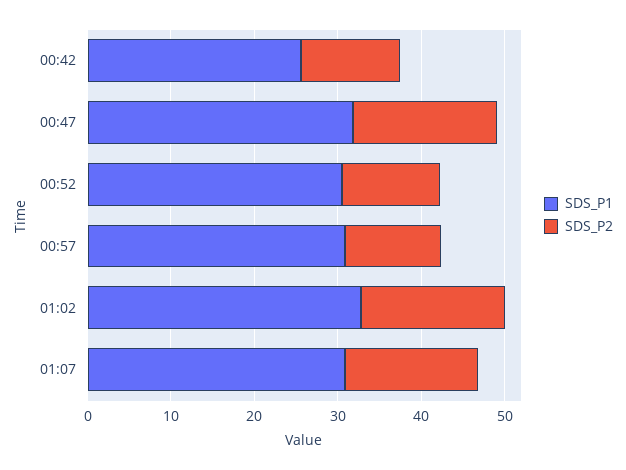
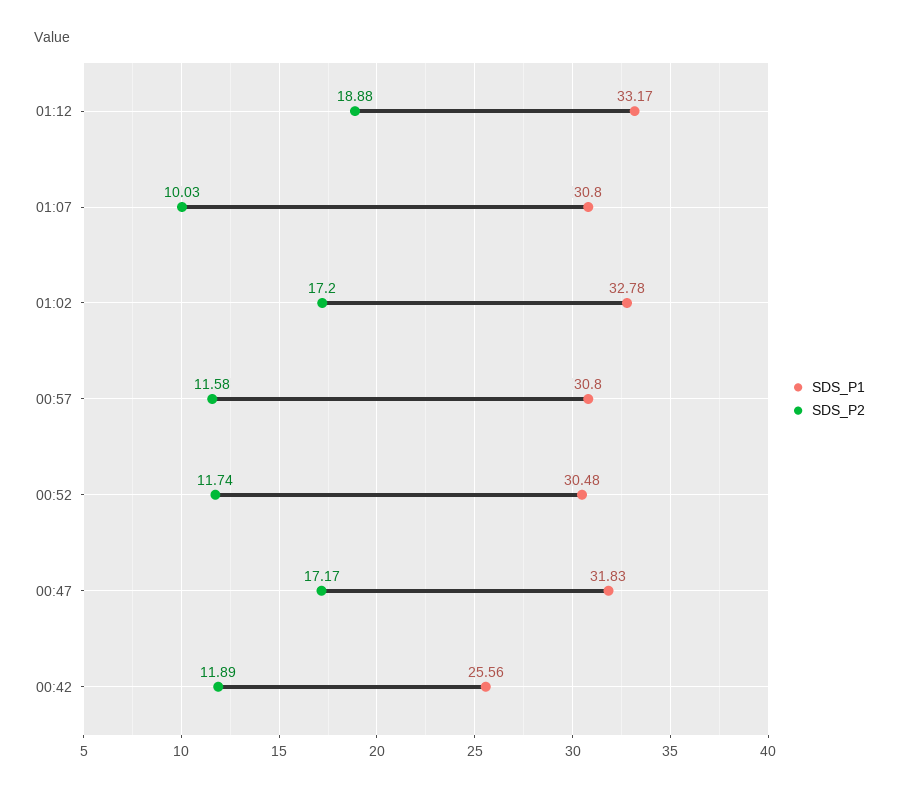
SDS_P2, 01:07: 16 -> 10.03
SDS_P1, 01:12: none -> 33.17
SDS_P2, 01:12: none -> 18.88

